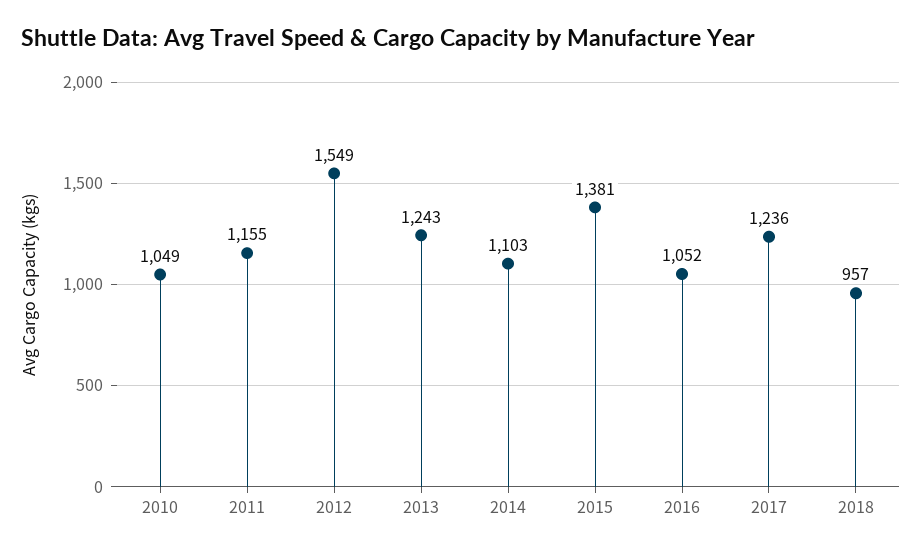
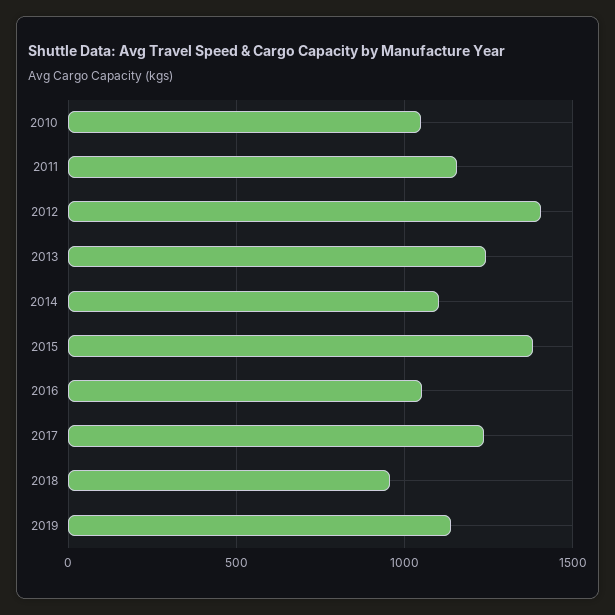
2012: 1549 -> 1400
2019: none -> 1150

